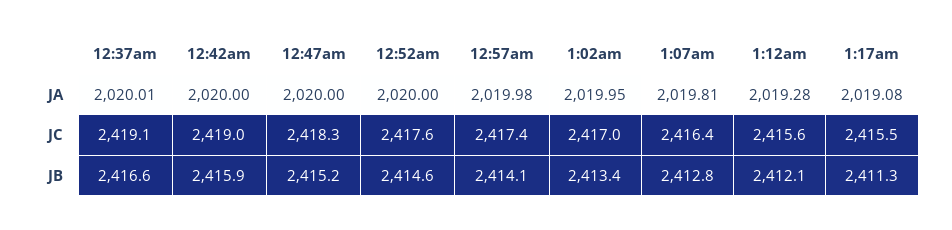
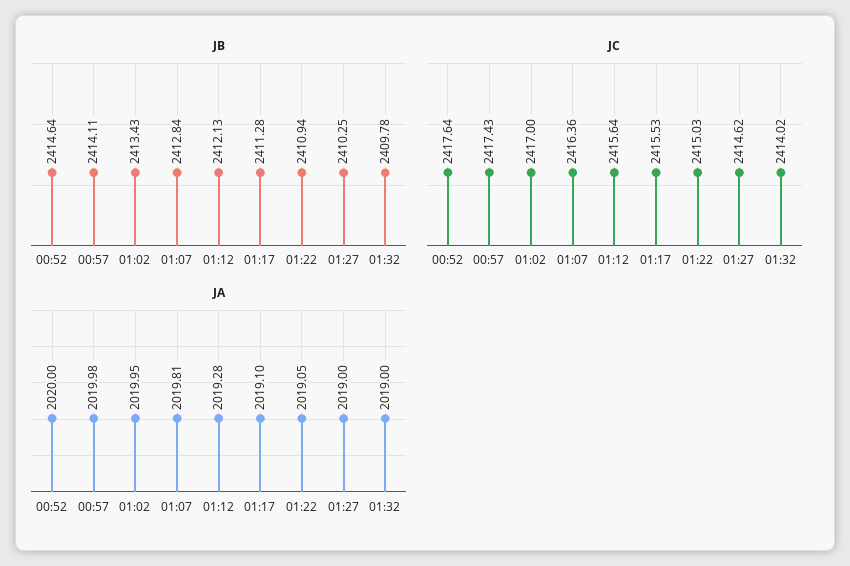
JA, 12:37am: 2020.01 -> none
JA, 12:42am: 2020 -> none
JA, 12:47am: 2020 -> none
JA, 1:17am: 2019.08 -> 2019.1
JC, 12:37am: 2419.1 -> none
JC, 12:42am: 2419 -> none
JC, 12:47am: 2418.3 -> none
JB, 12:37am: 2416.6 -> none
JB, 12:42am: 2415.9 -> none
JB, 12:47am: 2415.2 -> none
JB, 01:22: none -> 2410.94
JB, 01:27: none -> 2410.25
JB, 01:32: none -> 2409.78
JC, 01:22: none -> 2415.03
JC, 01:27: none -> 2414.62
JC, 01:32: none -> 2414.02
JA, 01:22: none -> 2019.05
JA, 01:27: none -> 2019
JA, 01:32: none -> 2019

